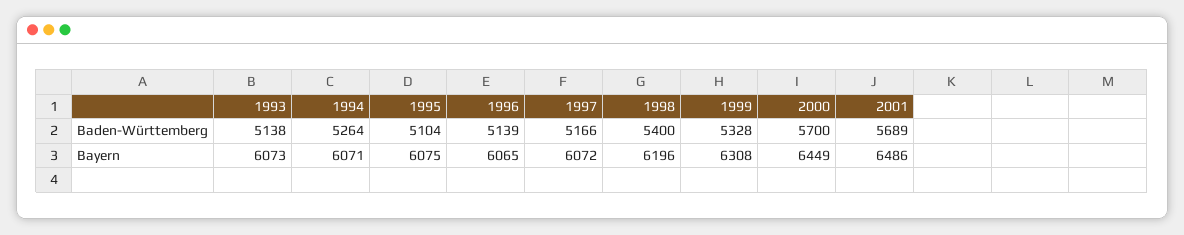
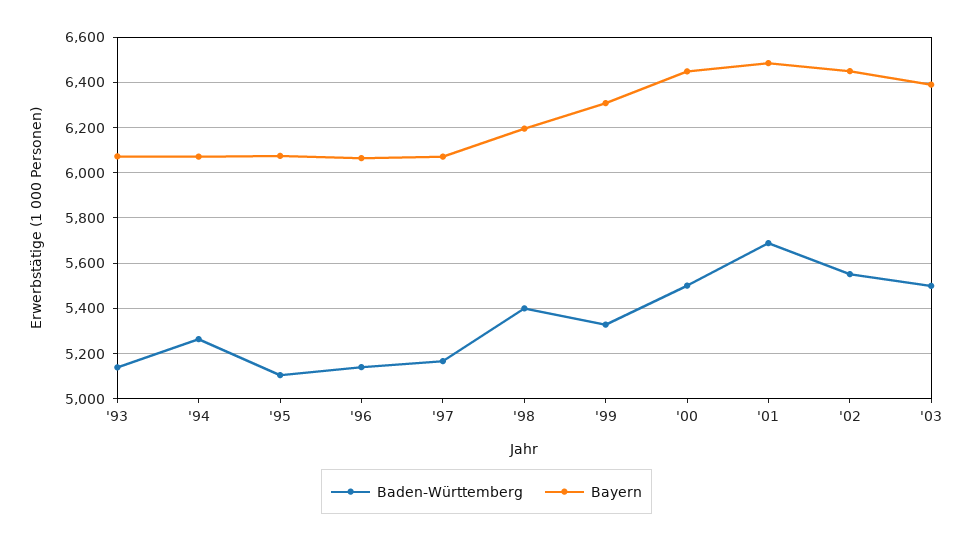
Baden-Württemberg, 2000: 5700 -> 5500
Baden-Württemberg, '02: none -> 5550
Bayern, '02: none -> 6450
Baden-Württemberg, '03: none -> 5500
Bayern, '03: none -> 6400

